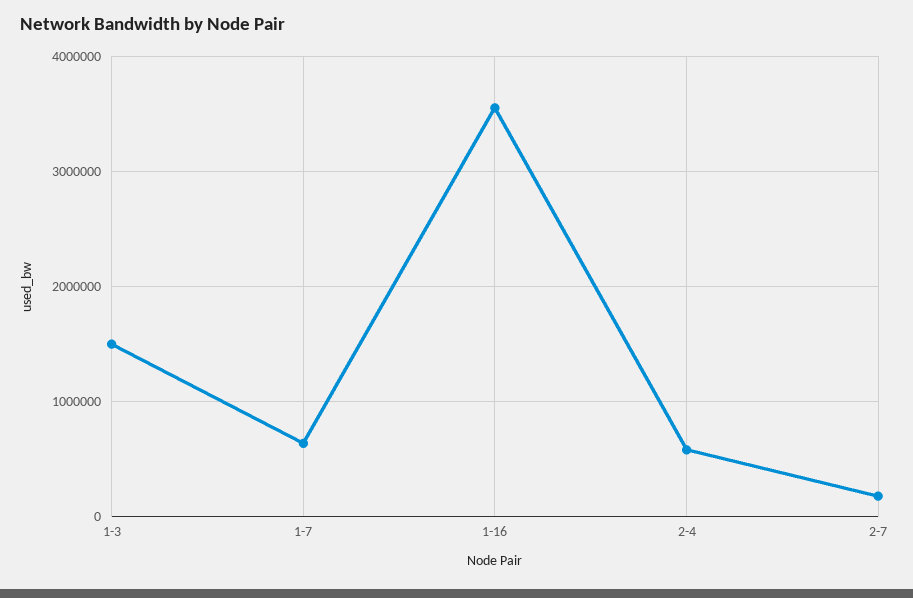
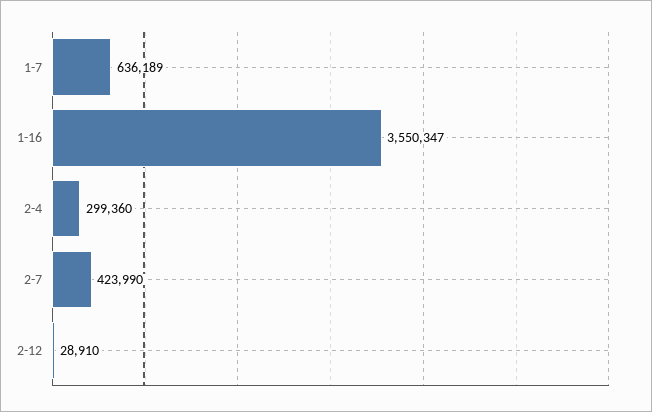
1-3: 1500000 -> none
2-4: 600000 -> 299360
2-7: 200000 -> 423990
2-12: none -> 28910

